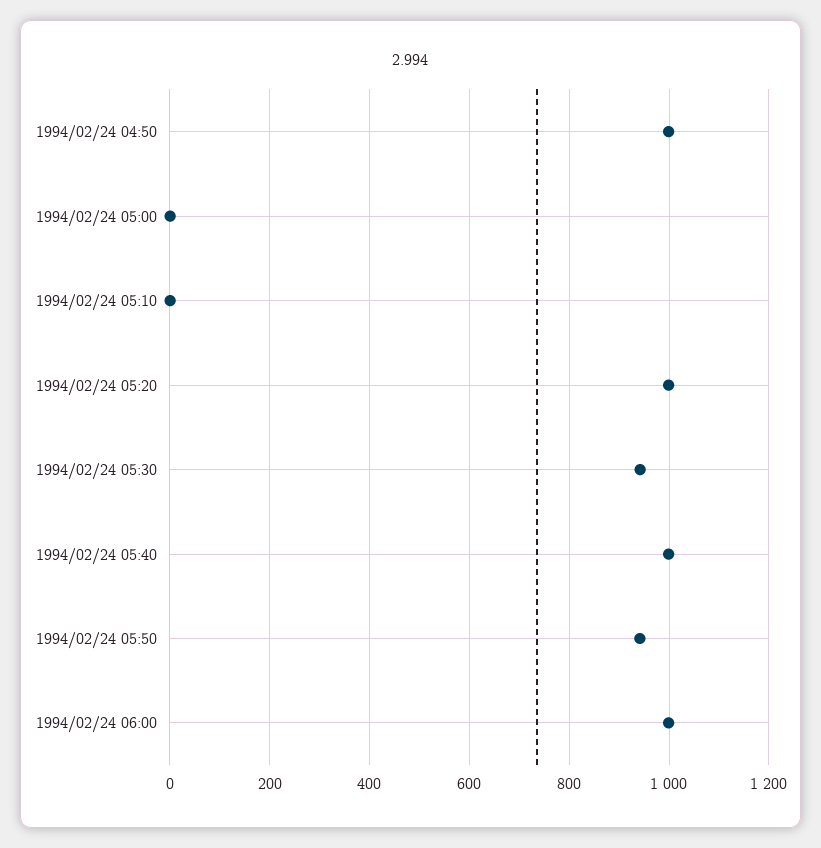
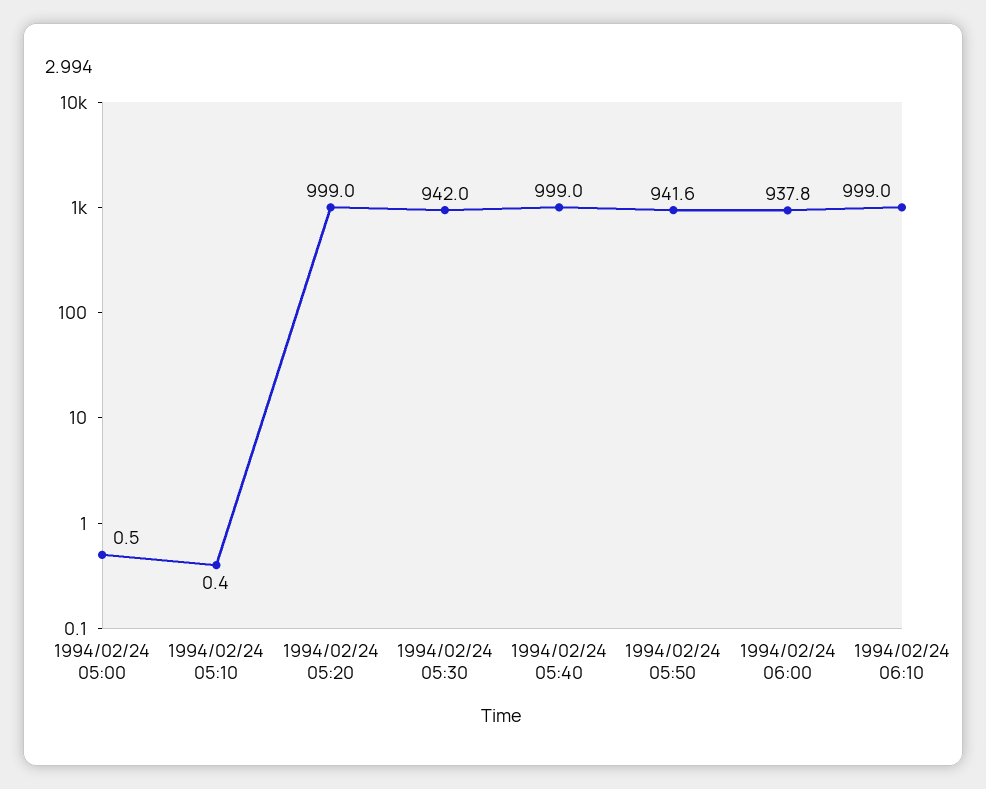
1994/02/24 04:50: 1000 -> none
1994/02/24 06:00: 1000 -> 937.8
1994/02/24 06:10: none -> 999

